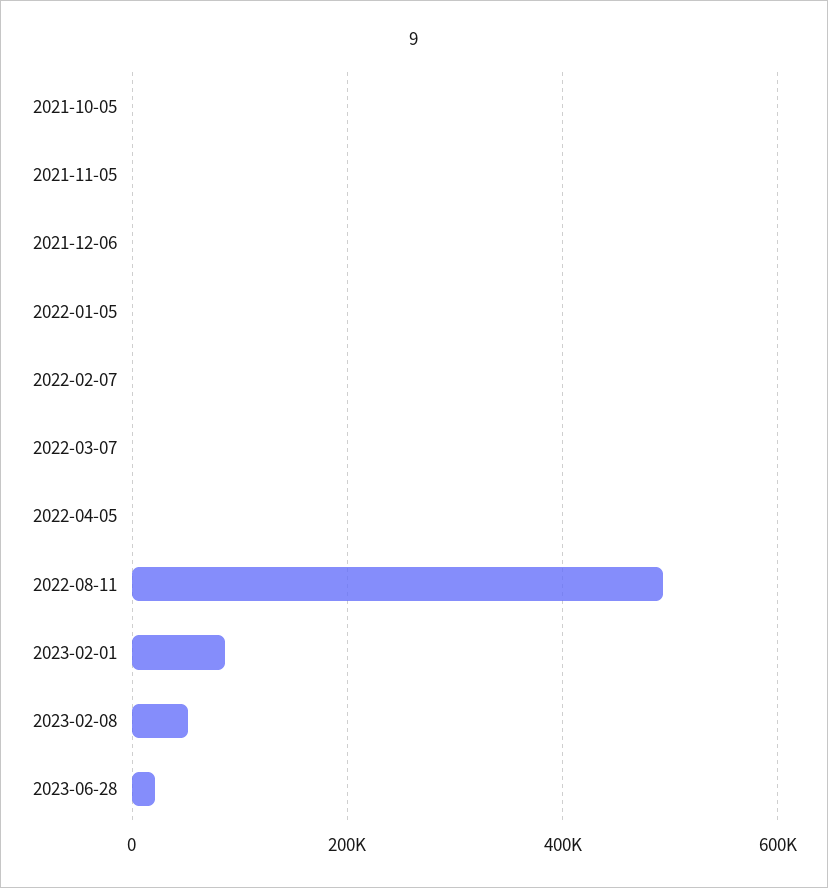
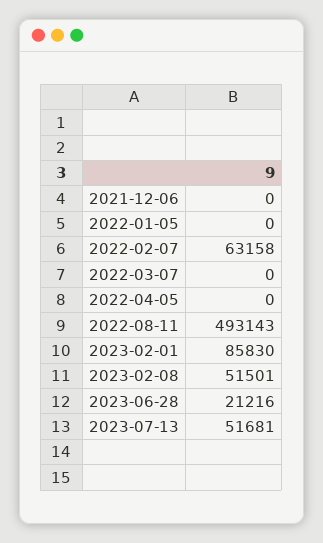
2021-10-05: 0 -> none
2021-11-05: 0 -> none
2022-02-07: 0 -> 63158
2023-07-13: none -> 51681

